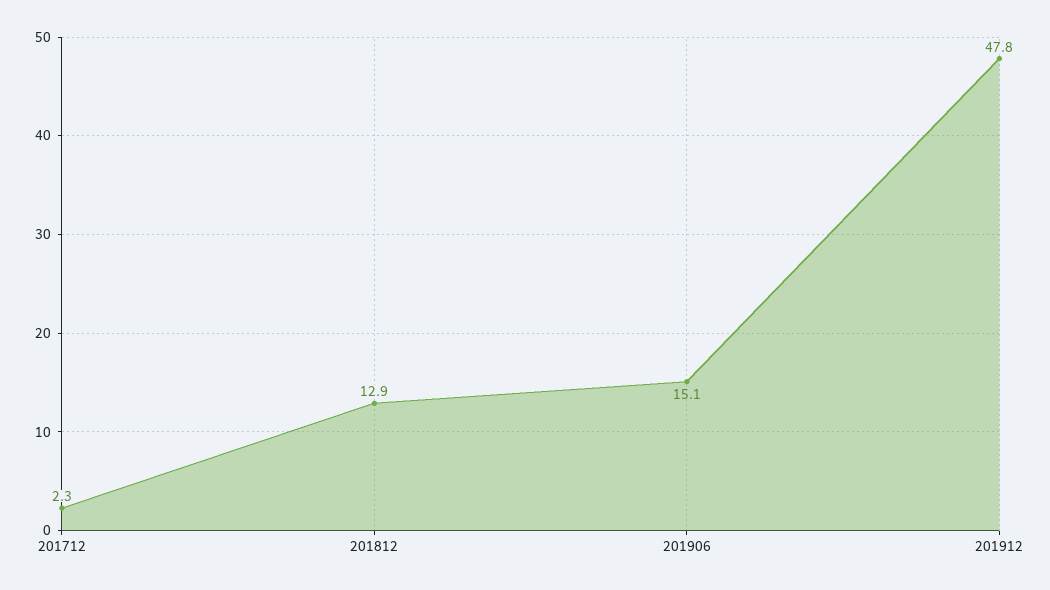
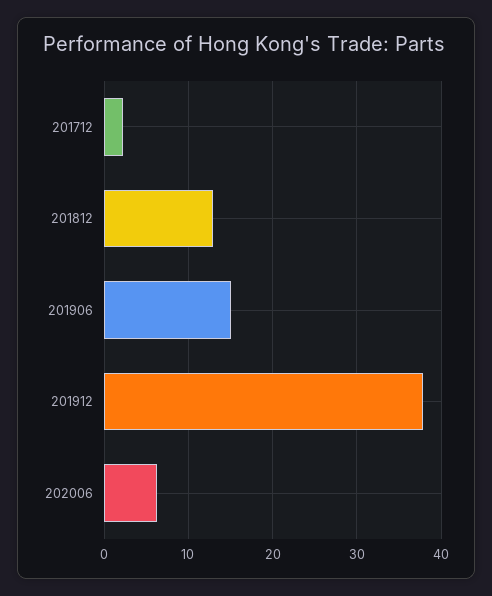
201912: 47.8 -> 38
202006: none -> 6

